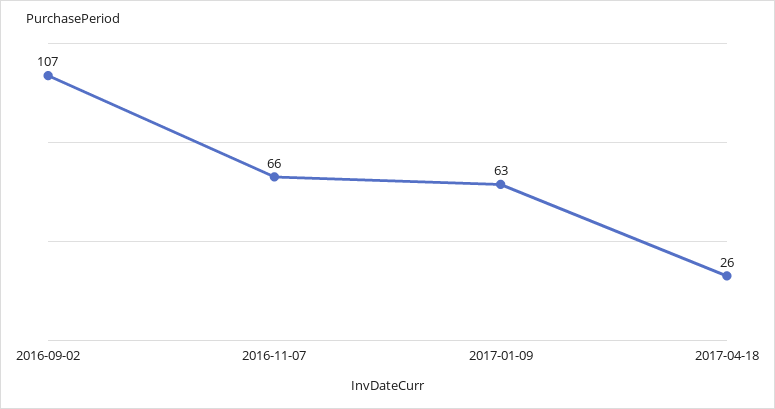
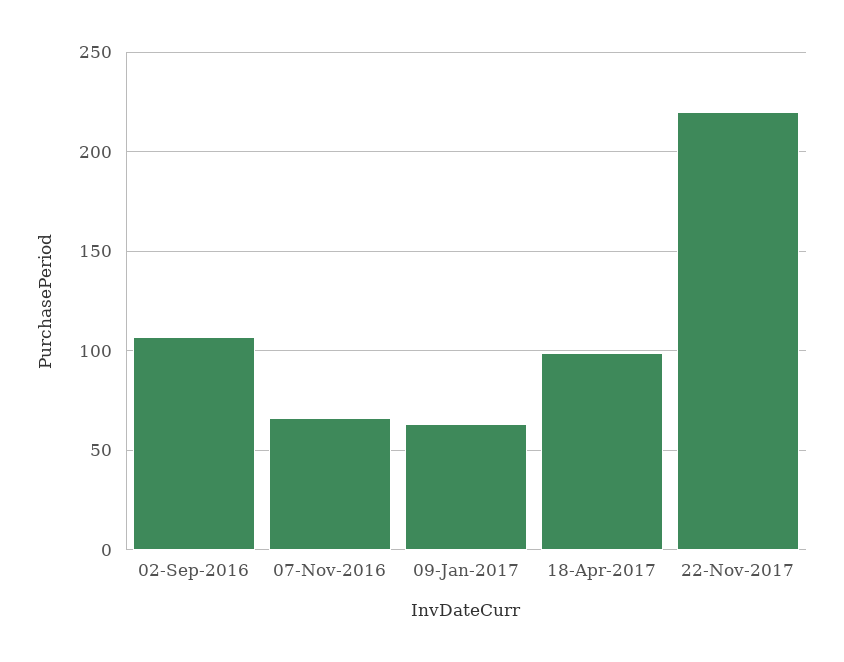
2017-04-18: 26 -> 100
22-Nov-2017: none -> 220

